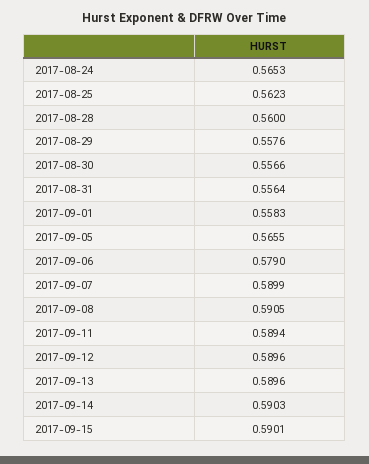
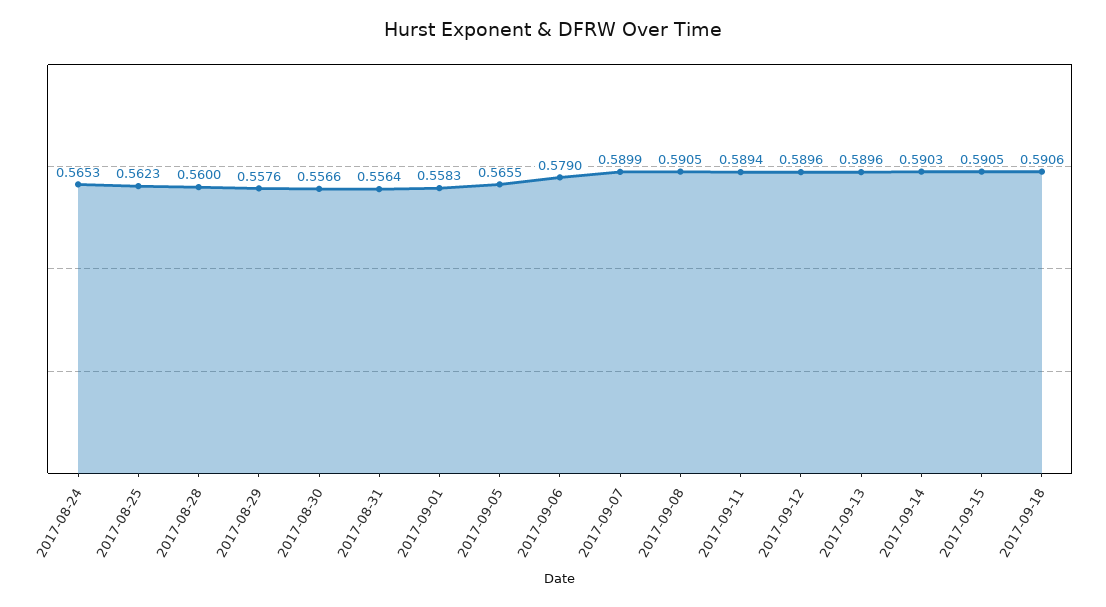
2017-09-15: 0.5901 -> 0.5905
2017-09-18: none -> 0.5906

